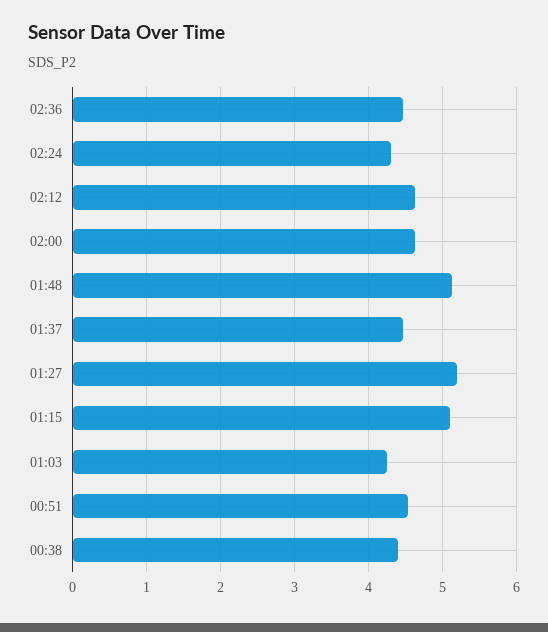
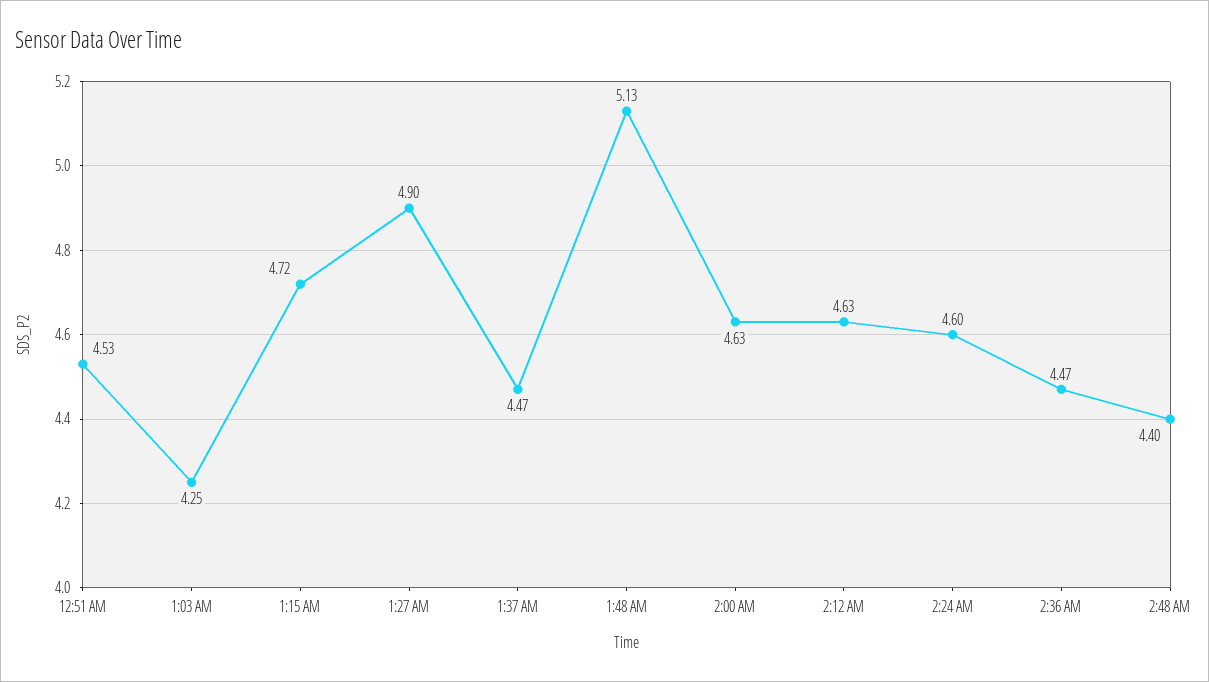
02:24: 4.3 -> 4.6
01:27: 5.2 -> 4.9
01:15: 5.1 -> 4.72
00:38: 4.4 -> none
2:48 AM: none -> 4.4

